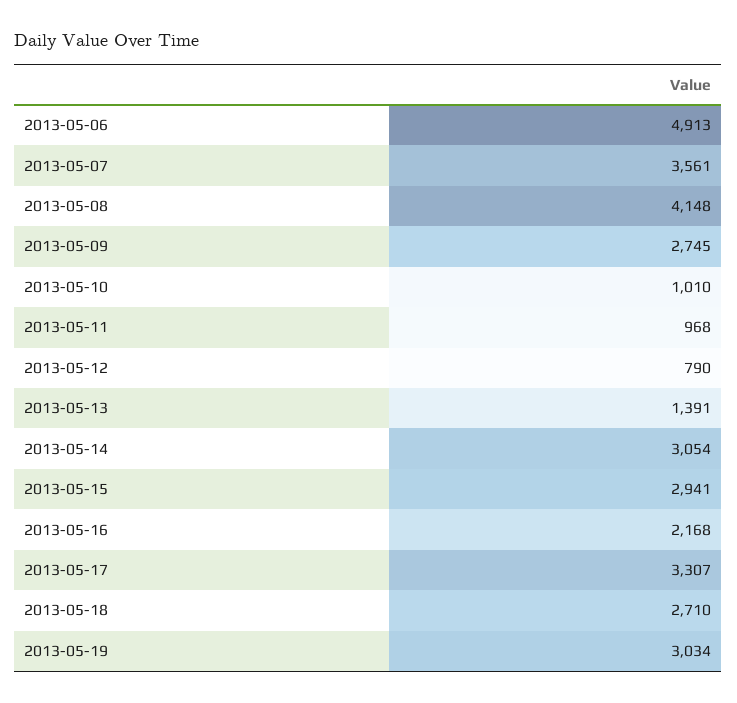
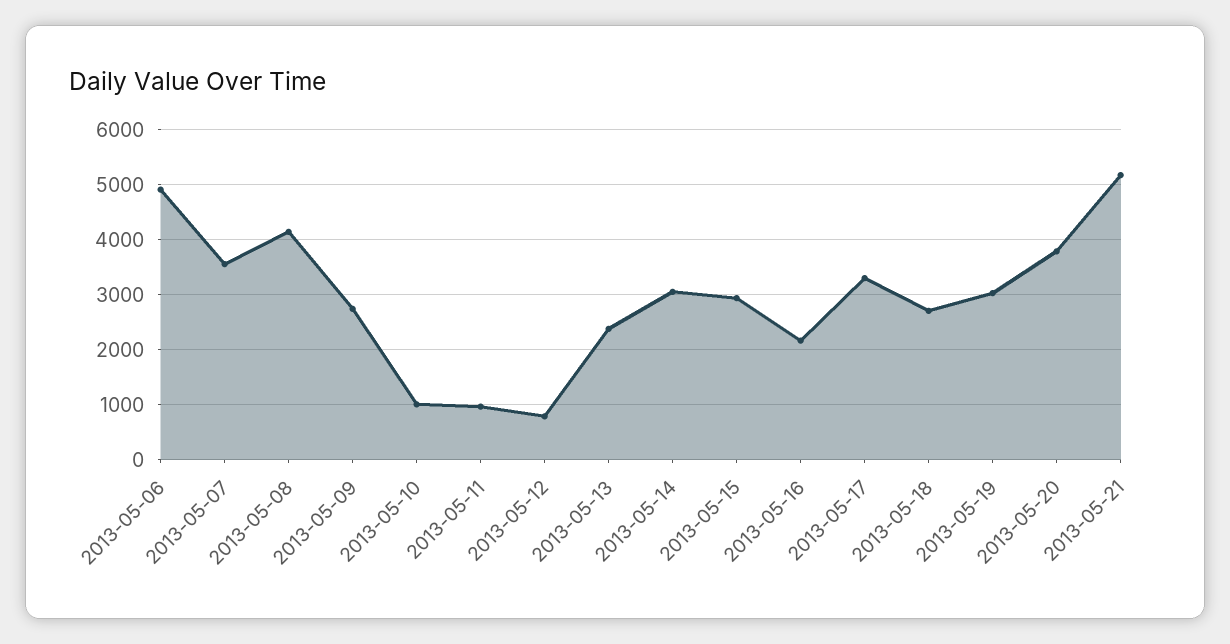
2013-05-13: 1391 -> 2400
2013-05-20: none -> 3800
2013-05-21: none -> 5200

